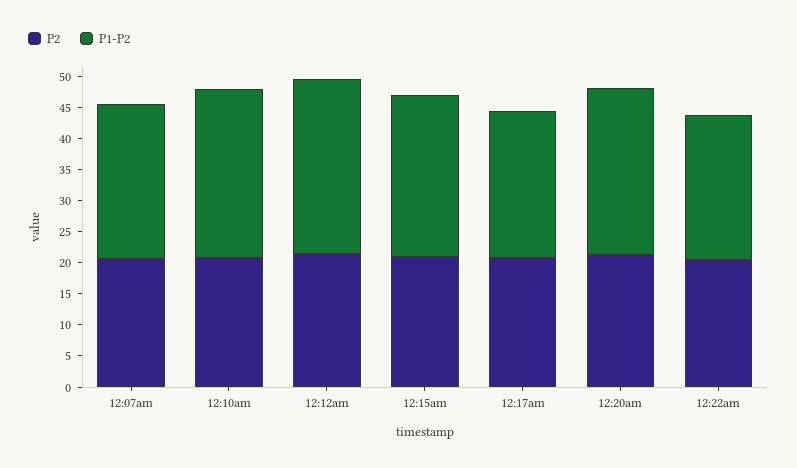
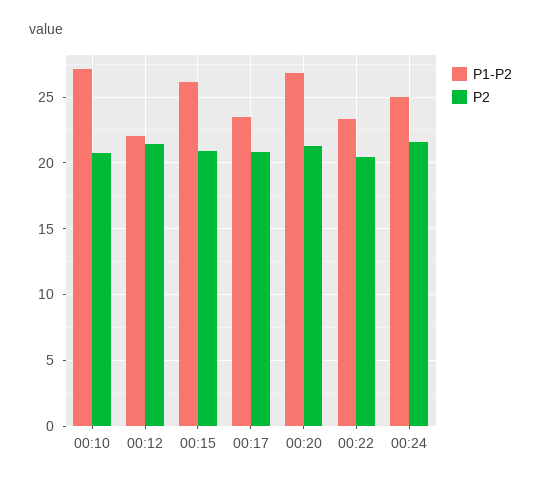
P2, 12:07am: 20 -> none
P1-P2, 12:07am: 25 -> none
P1-P2, 12:12am: 27.5 -> 22
P1-P2, 00:24: none -> 25
P2, 00:24: none -> 21.5

